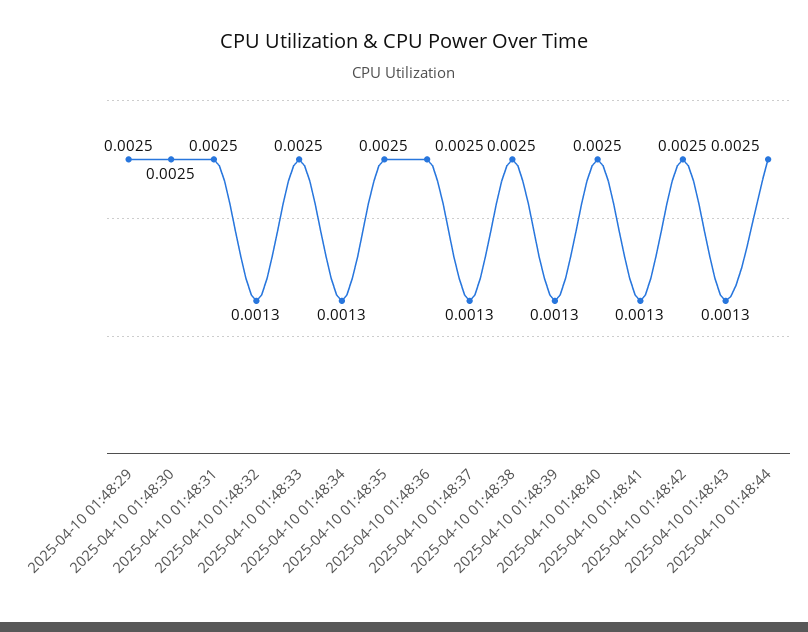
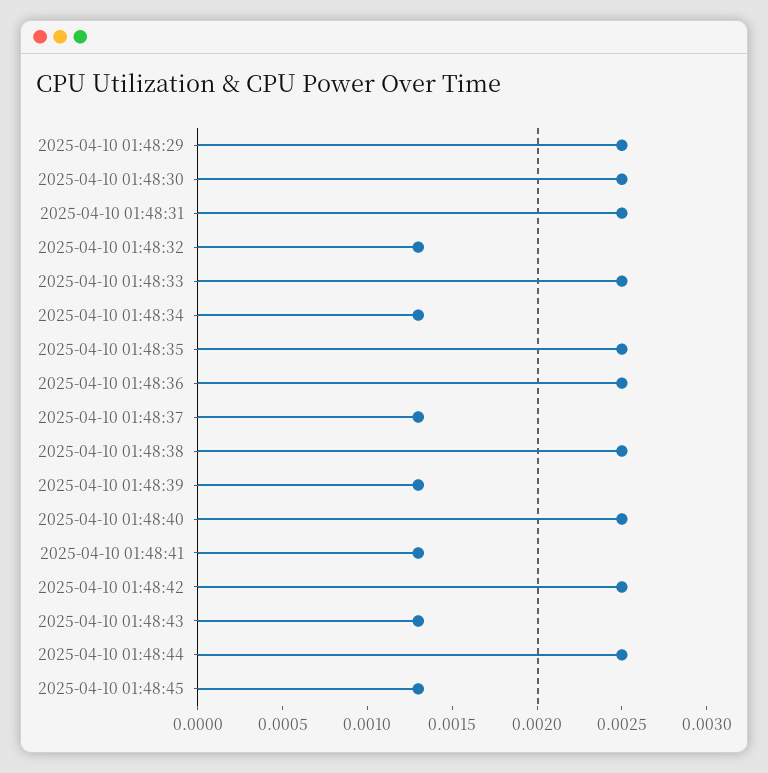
2025-04-10 01:48:45: none -> 0.0013

